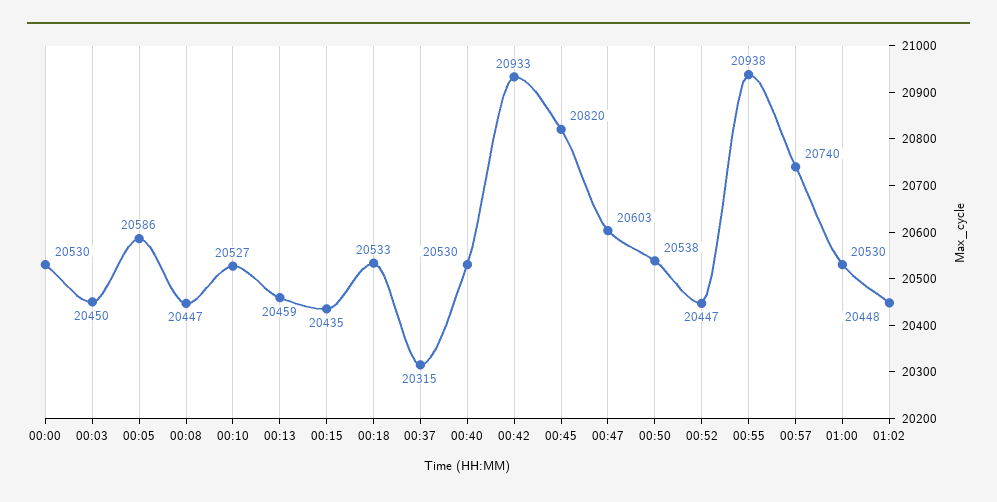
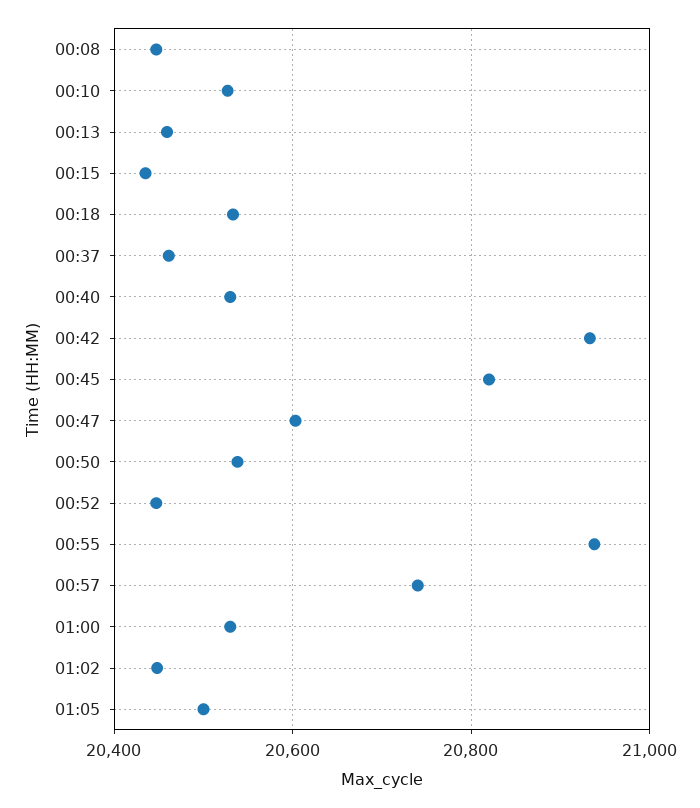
00:00: 20530 -> none
00:03: 20450 -> none
00:05: 20586 -> none
00:37: 20315 -> 20460
01:05: none -> 20500

